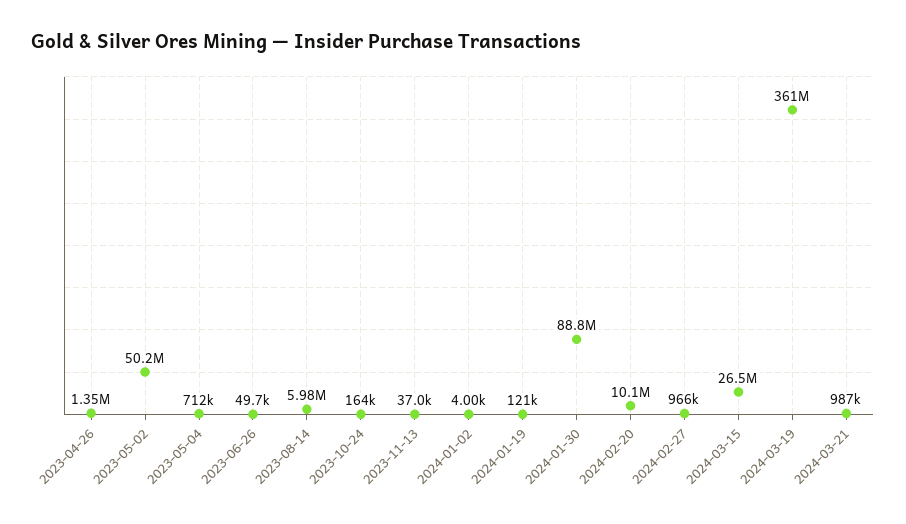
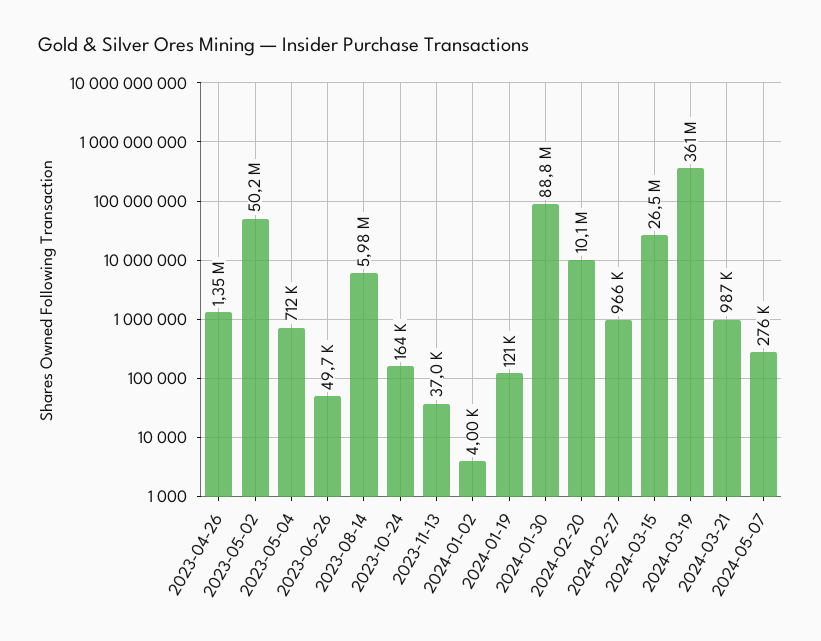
2024-05-07: none -> 276000

